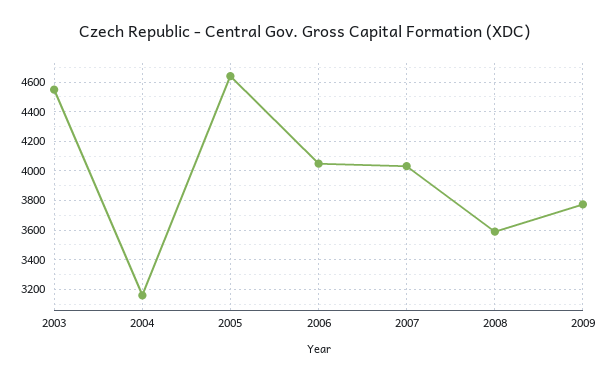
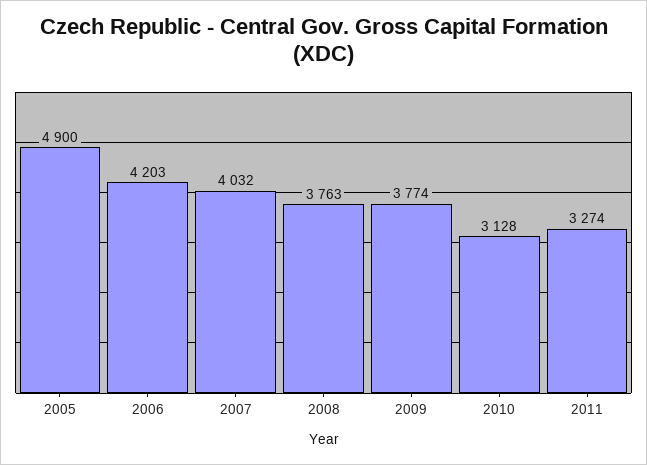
2003: 4550 -> none
2004: 3150 -> none
2005: 4650 -> 4900
2006: 4050 -> 4203
2008: 3600 -> 3763
2010: none -> 3128
2011: none -> 3274

